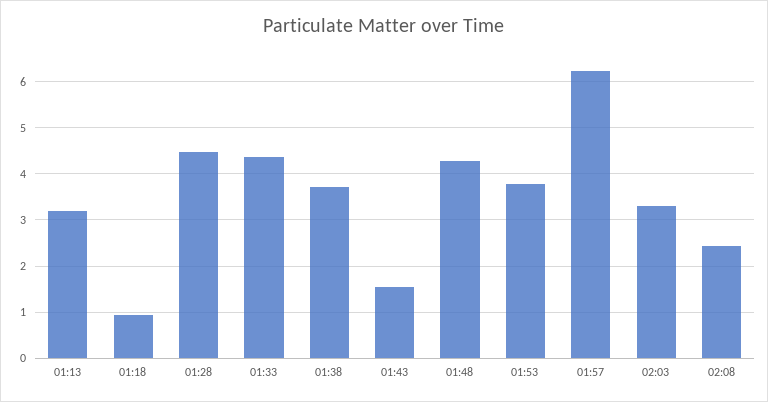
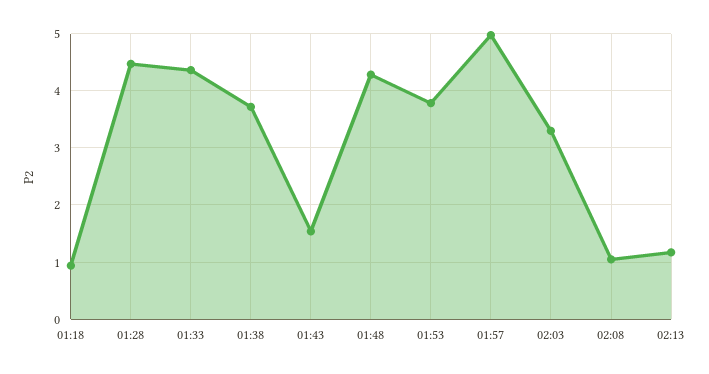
01:13: 3.2 -> none
01:57: 6.2 -> 5
02:08: 2.4 -> 1
02:13: none -> 1.2

